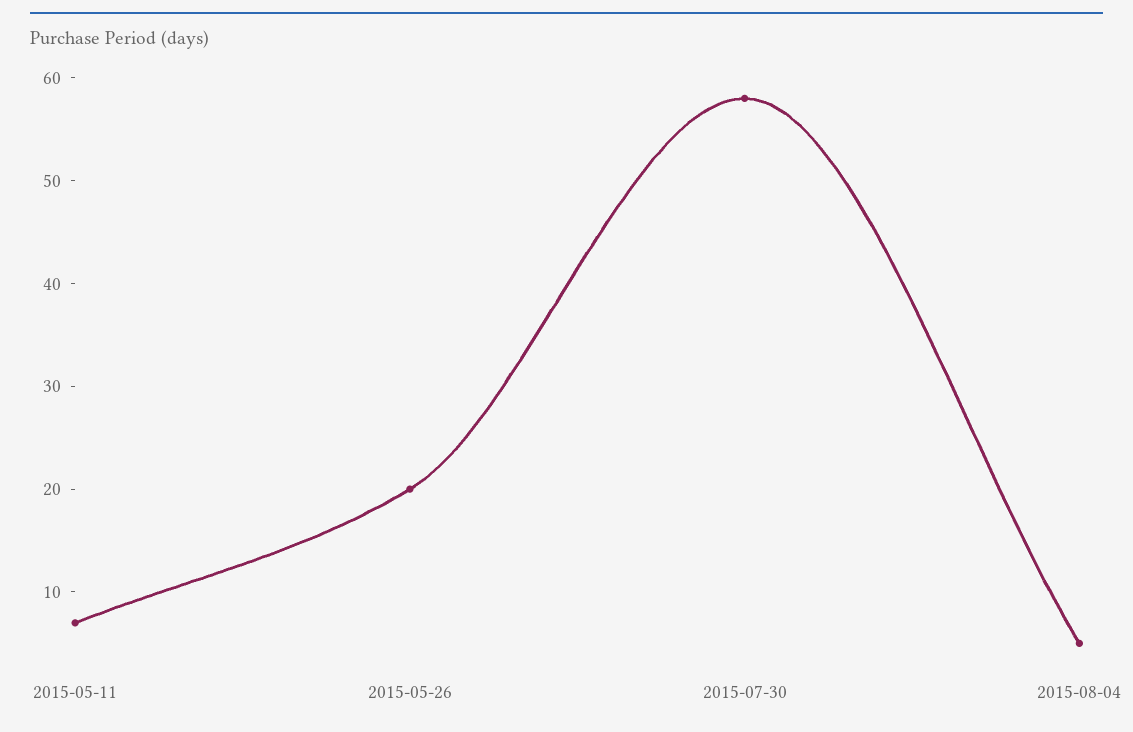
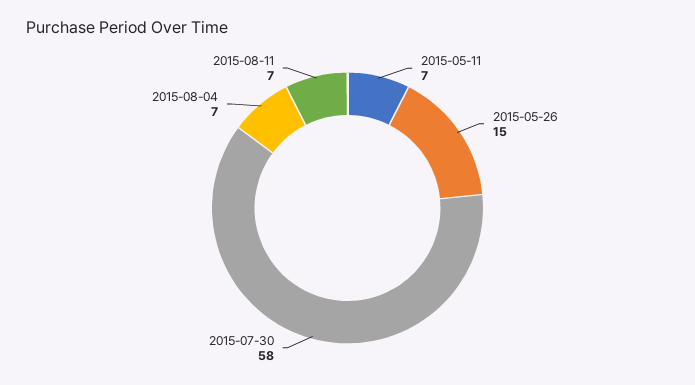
2015-05-26: 20 -> 15
2015-08-04: 5 -> 7
2015-08-11: none -> 7

